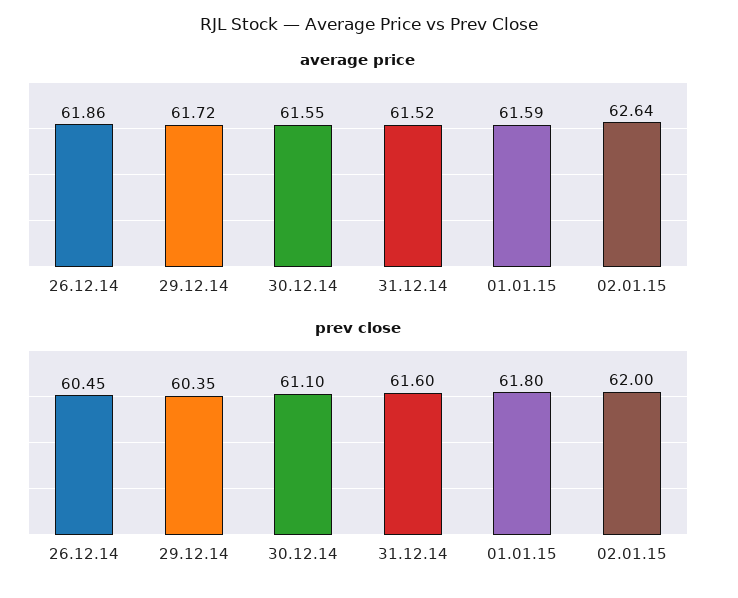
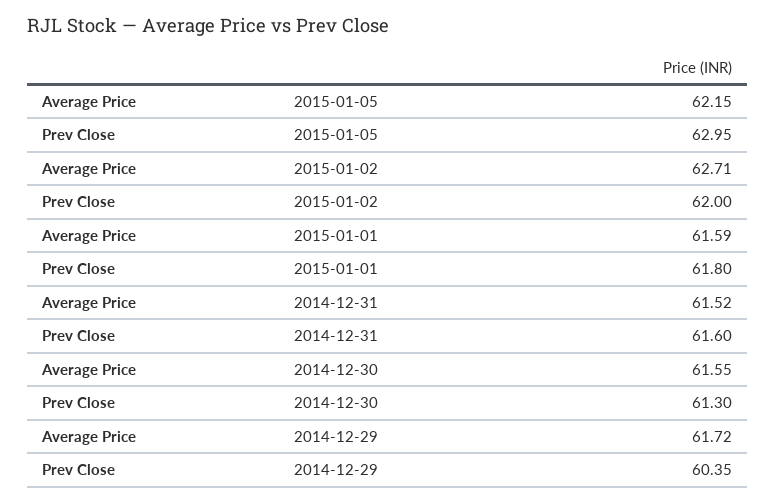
average price, 26.12.14: 61.86 -> none
average price, 02.01.15: 62.64 -> 62.71
prev close, 26.12.14: 60.45 -> none
prev close, 30.12.14: 61.1 -> 61.3
average price, 2015-01-05: none -> 62.15
prev close, 2015-01-05: none -> 62.95

